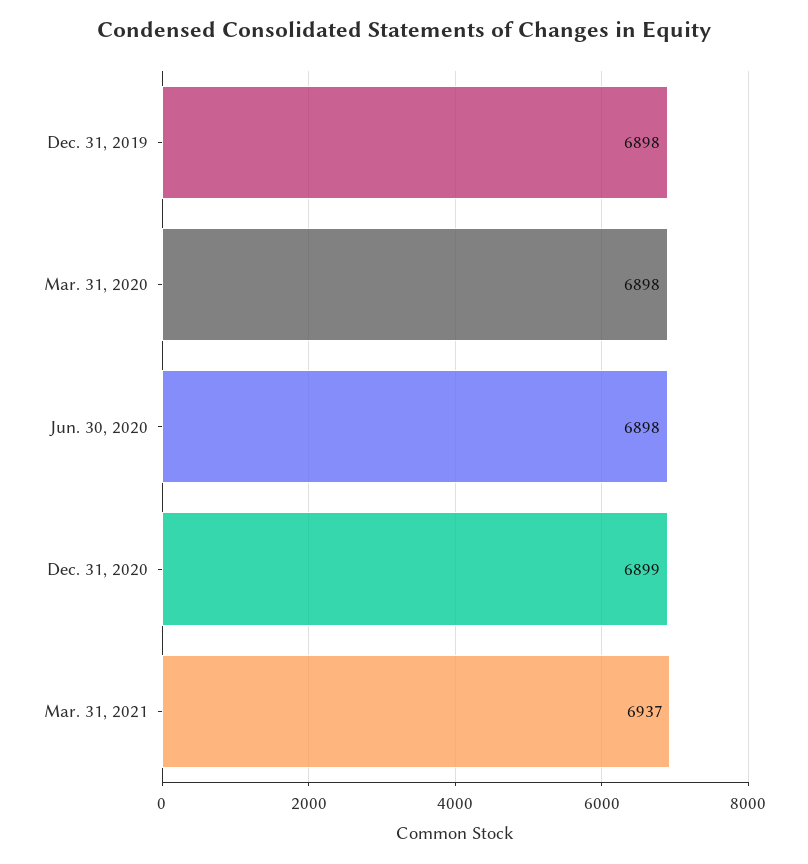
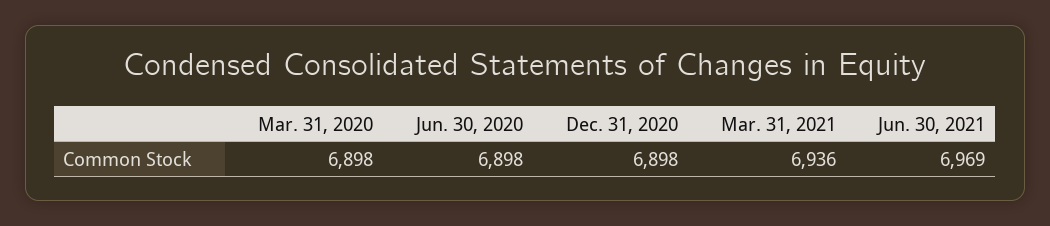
Dec. 31, 2019: 6898 -> none
Dec. 31, 2020: 6899 -> 6898
Mar. 31, 2021: 6937 -> 6936
Jun. 30, 2021: none -> 6969

